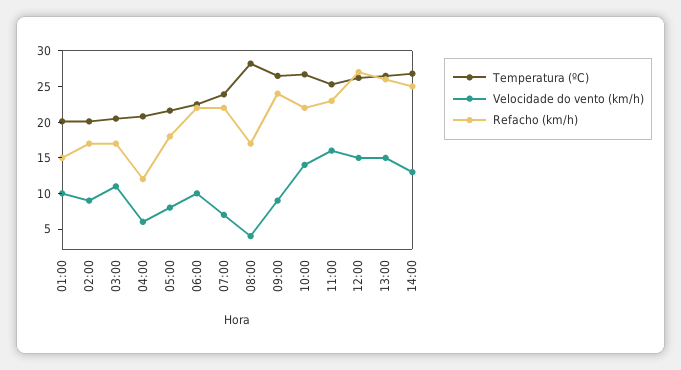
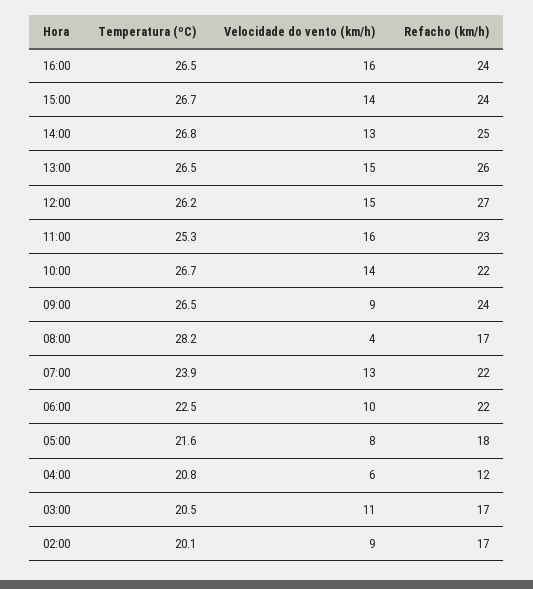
Temperatura (ºC), 01:00: 20 -> none
Velocidade do vento (km/h), 01:00: 10 -> none
Refacho (km/h), 01:00: 15 -> none
Velocidade do vento (km/h), 07:00: 7.5 -> 13
Temperatura (ºC), 16:00: none -> 26.5
Velocidade do vento (km/h), 16:00: none -> 16
Refacho (km/h), 16:00: none -> 24
Temperatura (ºC), 15:00: none -> 26.7
Velocidade do vento (km/h), 15:00: none -> 14
Refacho (km/h), 15:00: none -> 24

